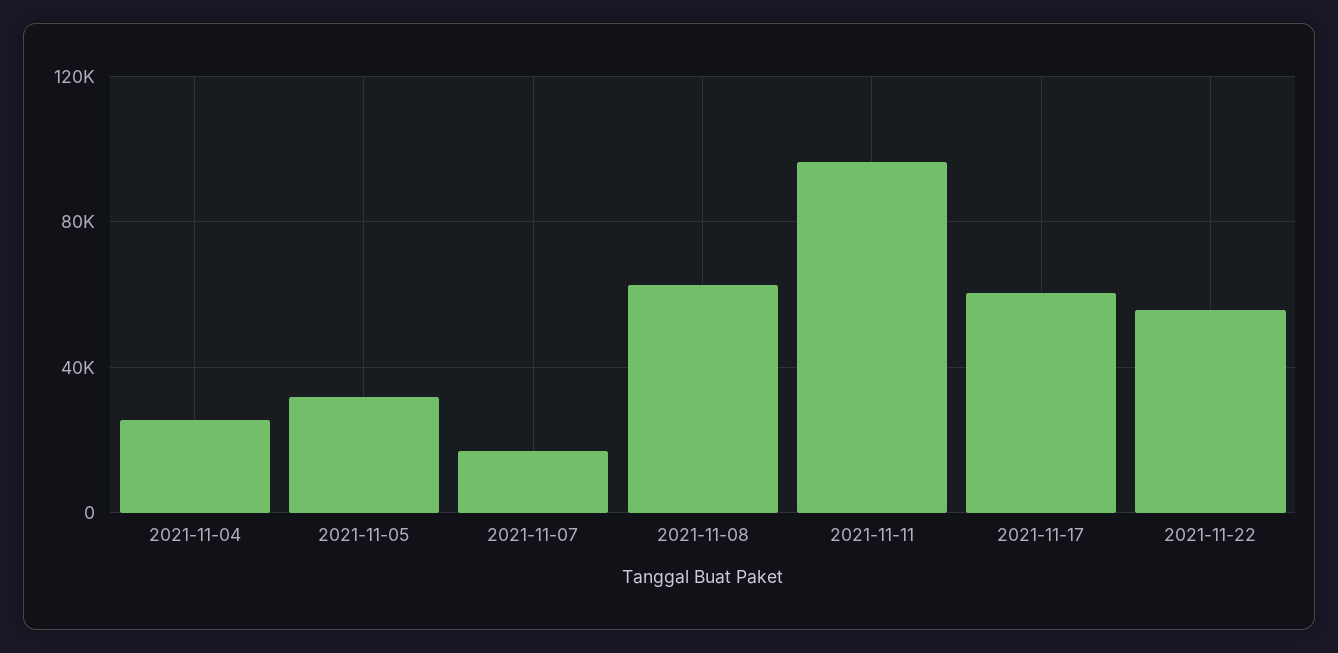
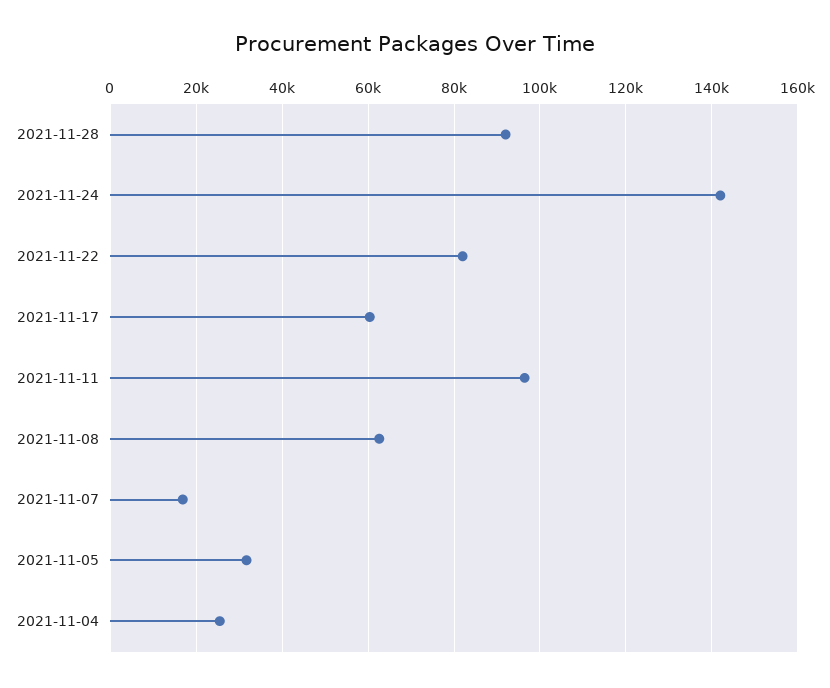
2021-11-22: 55000 -> 82000
2021-11-28: none -> 92000
2021-11-24: none -> 142000

